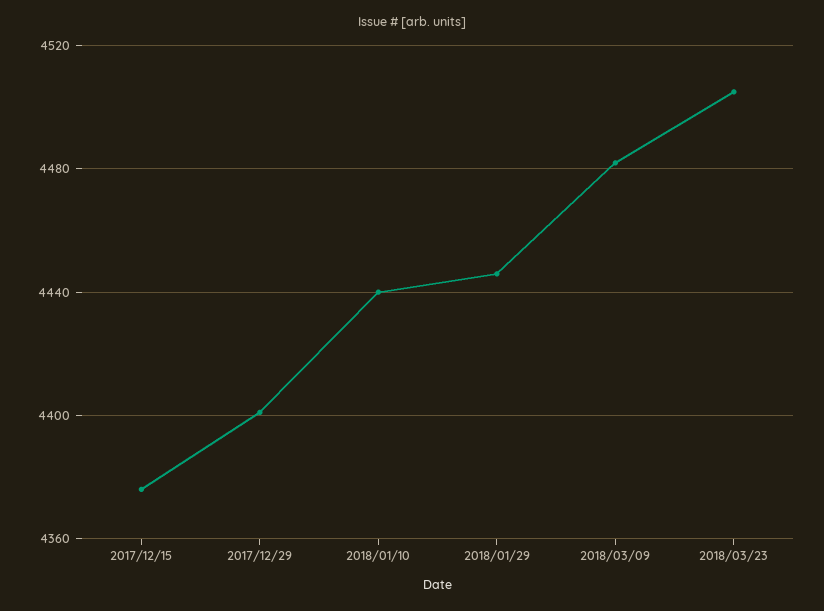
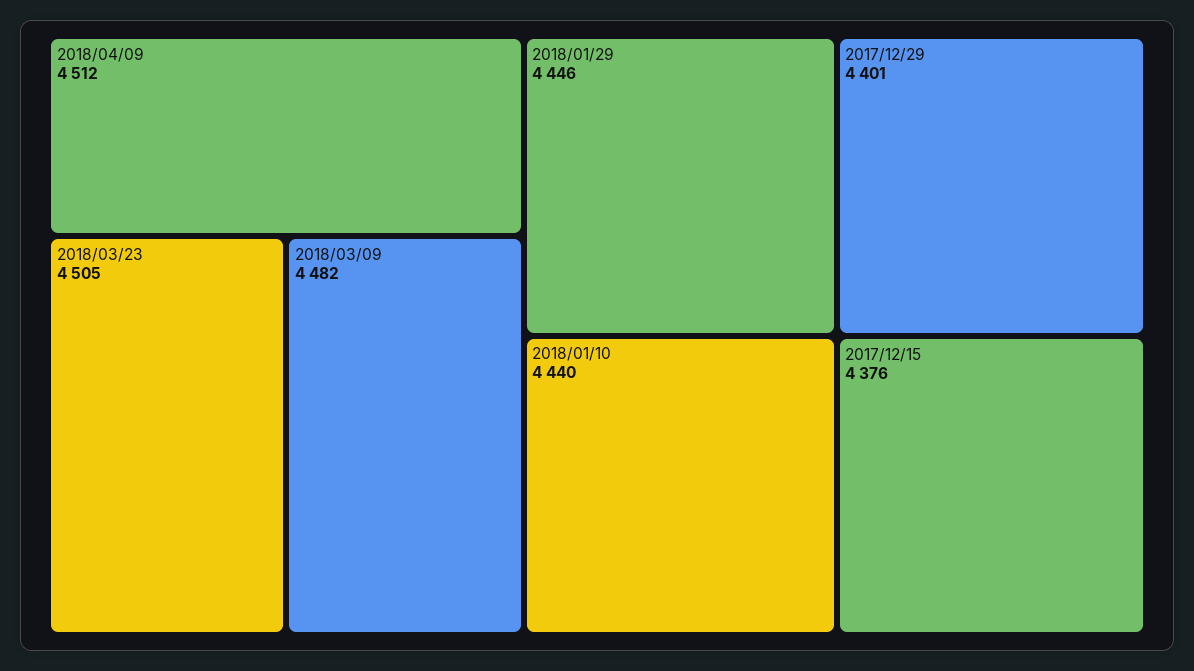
2018/04/09: none -> 4512

